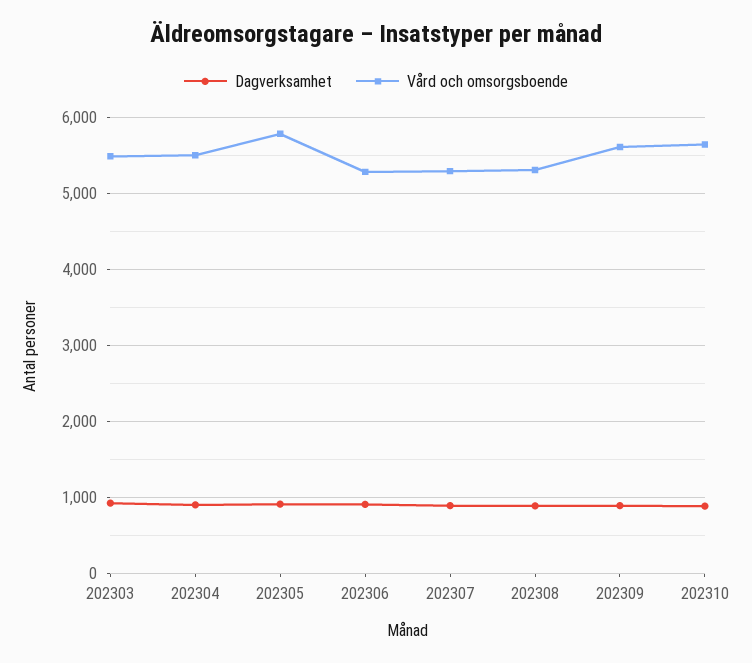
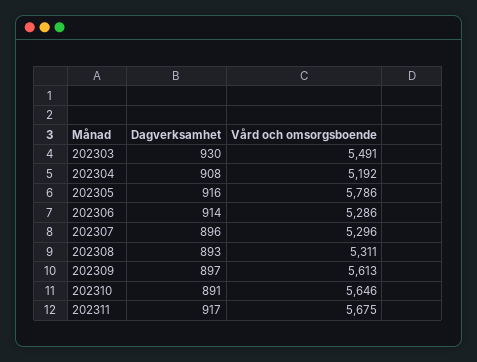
Vård och omsorgsboende, 202304: 5500 -> 5192
Dagverksamhet, 202311: none -> 917
Vård och omsorgsboende, 202311: none -> 5675

